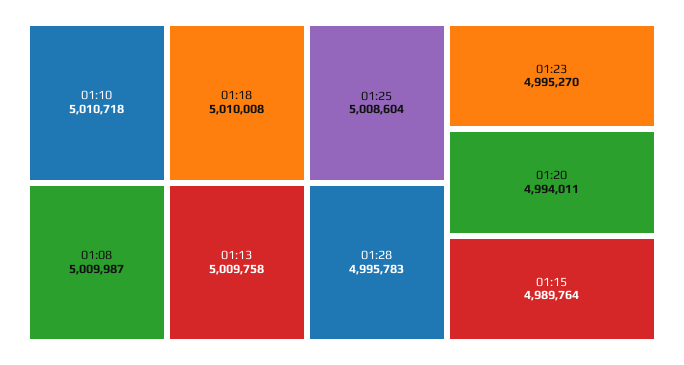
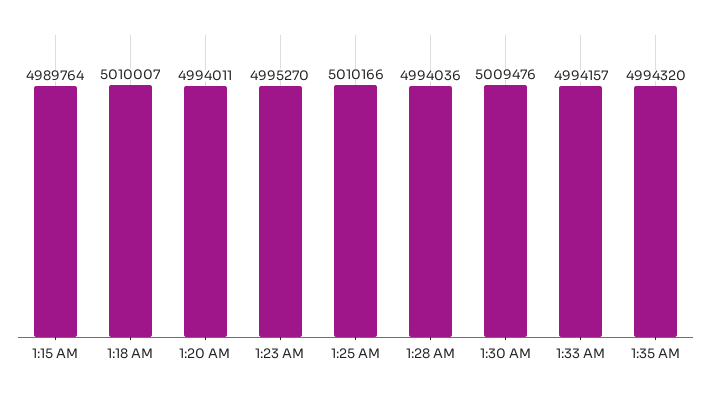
01:10: 5010718 -> none
01:18: 5010008 -> 5010007
01:08: 5009987 -> none
01:13: 5009758 -> none
01:25: 5008604 -> 5010166
01:28: 4995783 -> 4994036
1:30 AM: none -> 5009476
1:33 AM: none -> 4994157
1:35 AM: none -> 4994320

